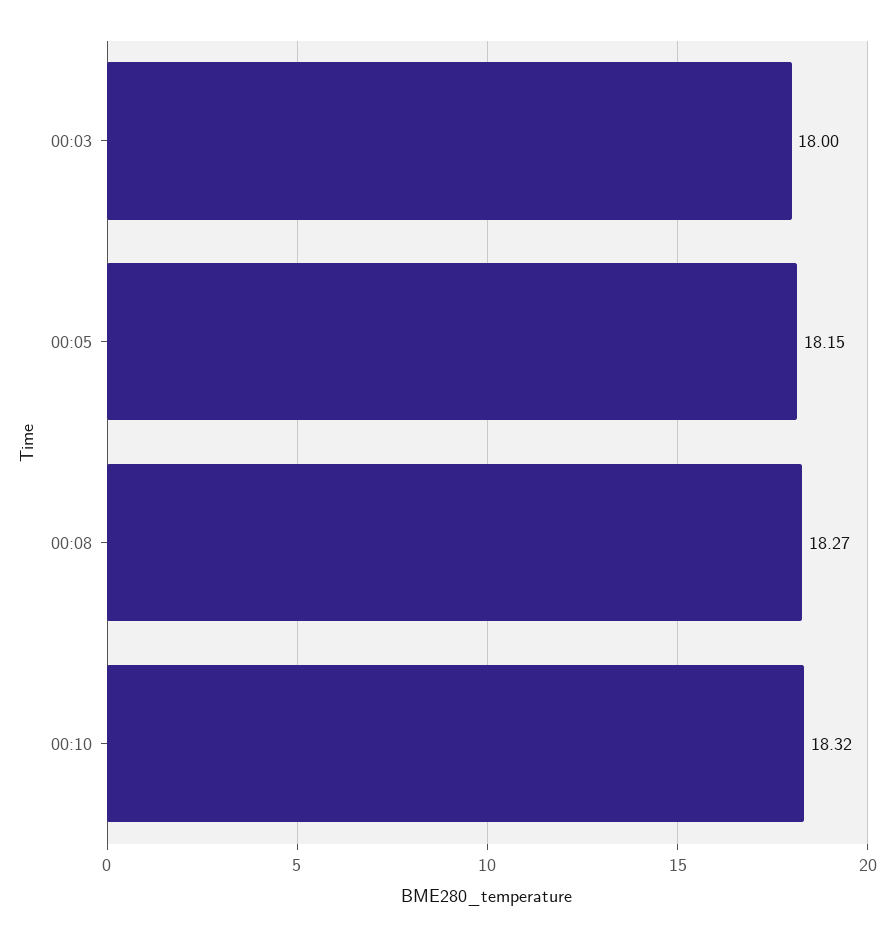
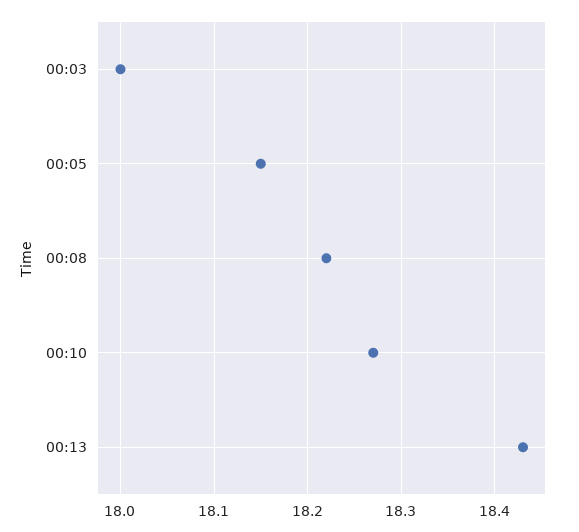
00:08: 18.27 -> 18.22
00:10: 18.32 -> 18.27
00:13: none -> 18.43

